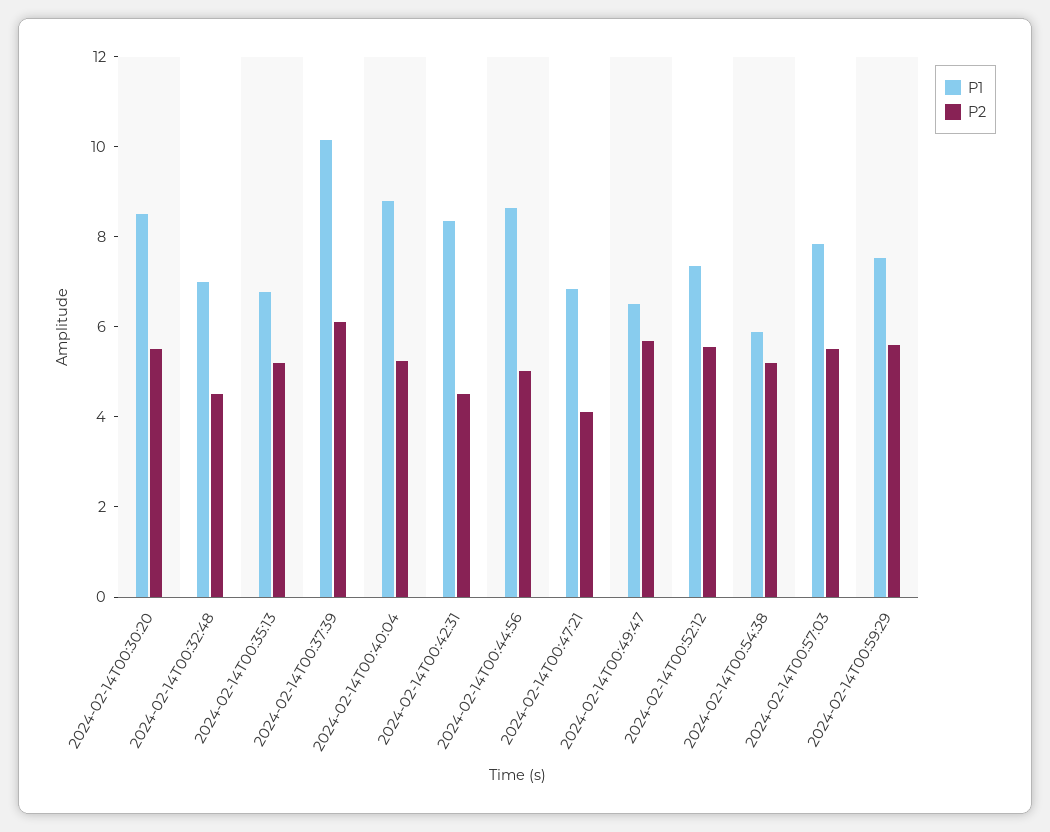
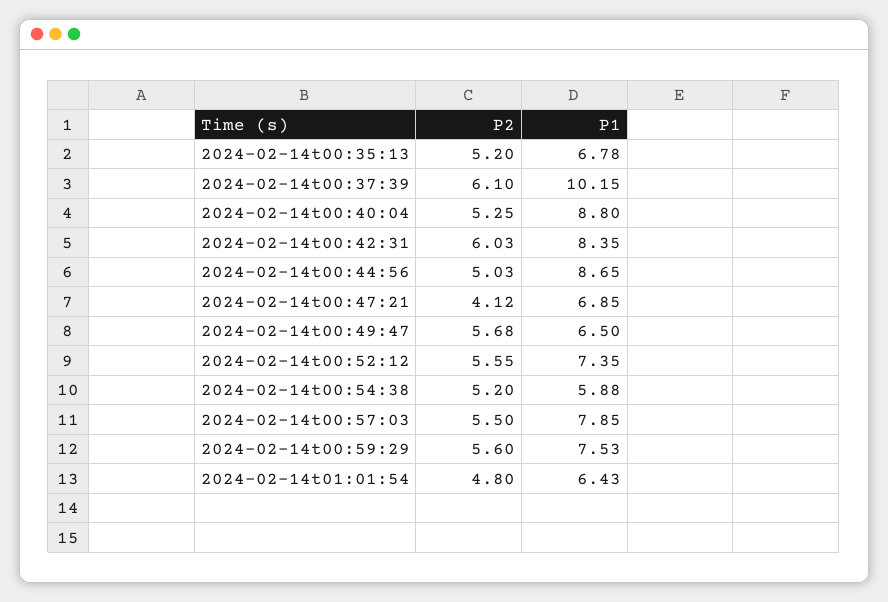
P1, 2024-02-14T00:30:20: 8.5 -> none
P2, 2024-02-14T00:30:20: 5.5 -> none
P1, 2024-02-14T00:32:48: 7 -> none
P2, 2024-02-14T00:32:48: 4.5 -> none
P2, 2024-02-14T00:42:31: 4.5 -> 6.03
P2, 2024-02-14t01:01:54: none -> 4.8
P1, 2024-02-14t01:01:54: none -> 6.43

